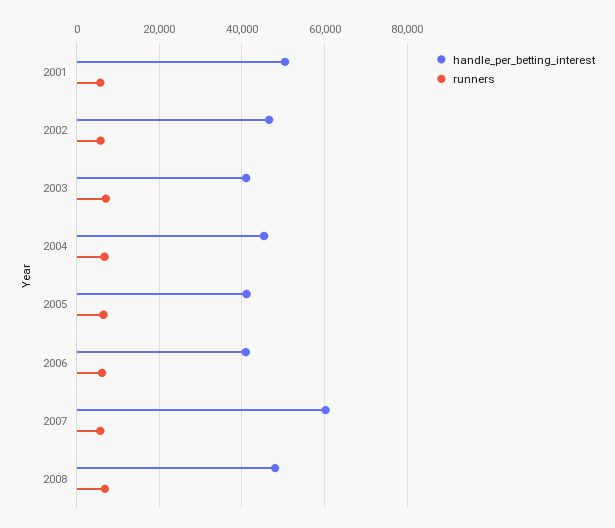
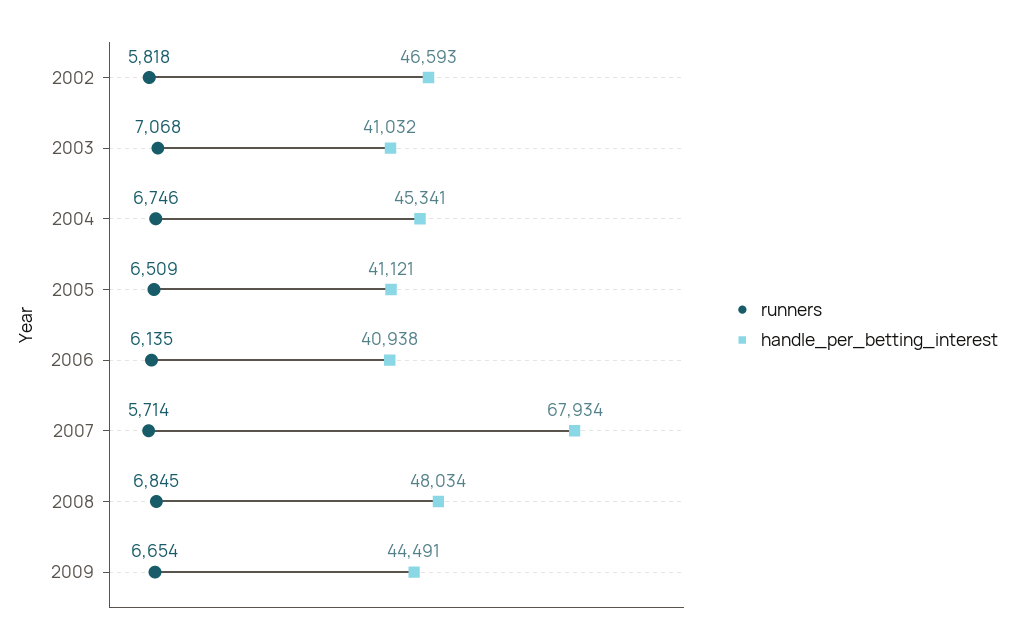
handle_per_betting_interest, 2001: 50000 -> none
runners, 2001: 6000 -> none
handle_per_betting_interest, 2007: 60000 -> 67934
runners, 2009: none -> 6654
handle_per_betting_interest, 2009: none -> 44491

